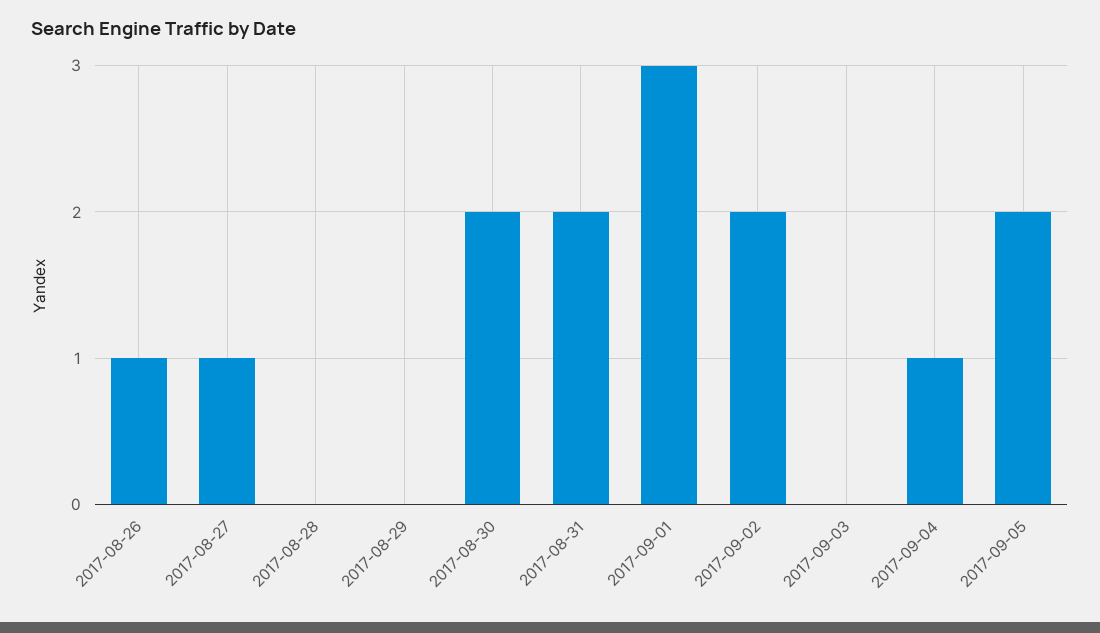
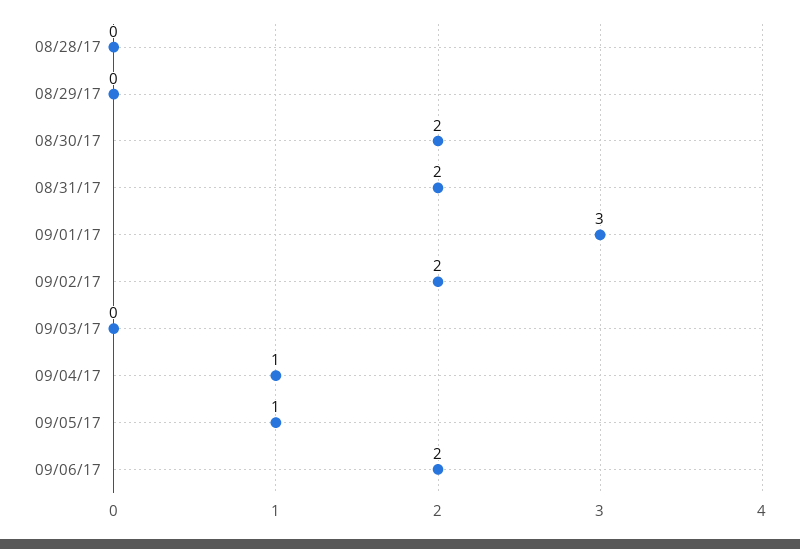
2017-08-26: 1 -> none
2017-08-27: 1 -> none
2017-09-05: 2 -> 1
09/06/17: none -> 2

